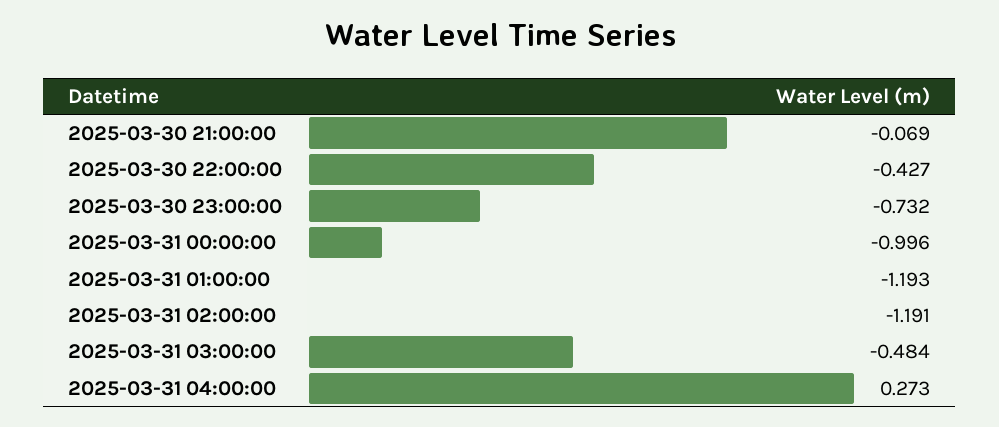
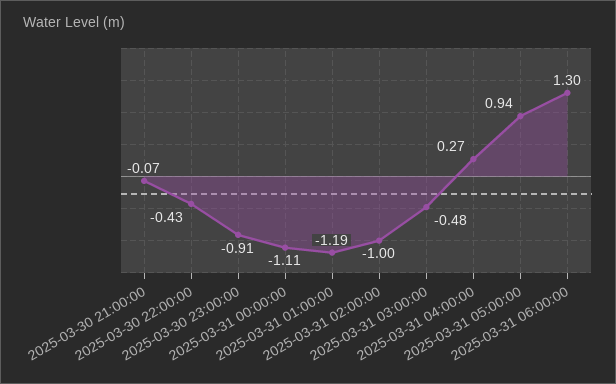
2025-03-30 23:00:00: -0.732 -> -0.91
2025-03-31 00:00:00: -0.996 -> -1.11
2025-03-31 02:00:00: -1.191 -> -1
2025-03-31 05:00:00: none -> 0.94
2025-03-31 06:00:00: none -> 1.3

